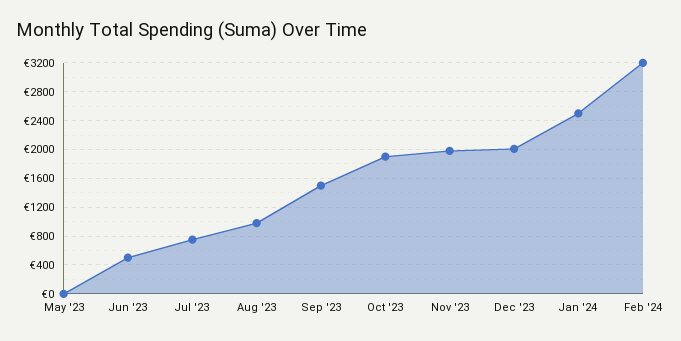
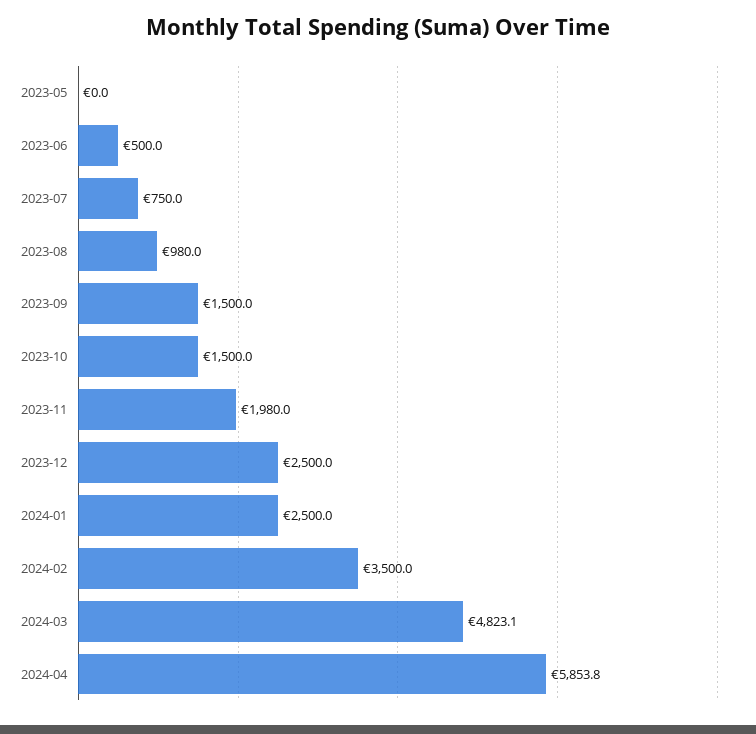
Oct '23: 1900 -> 1500
Dec '23: 2000 -> 2500
Feb '24: 3200 -> 3500
2024-03: none -> 4823.1
2024-04: none -> 5853.8

